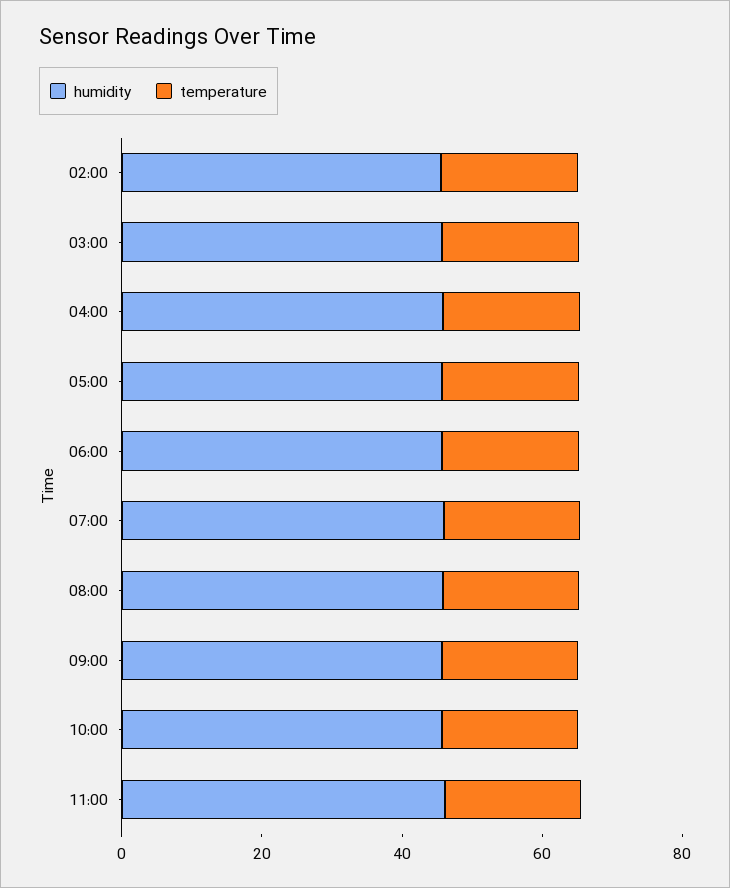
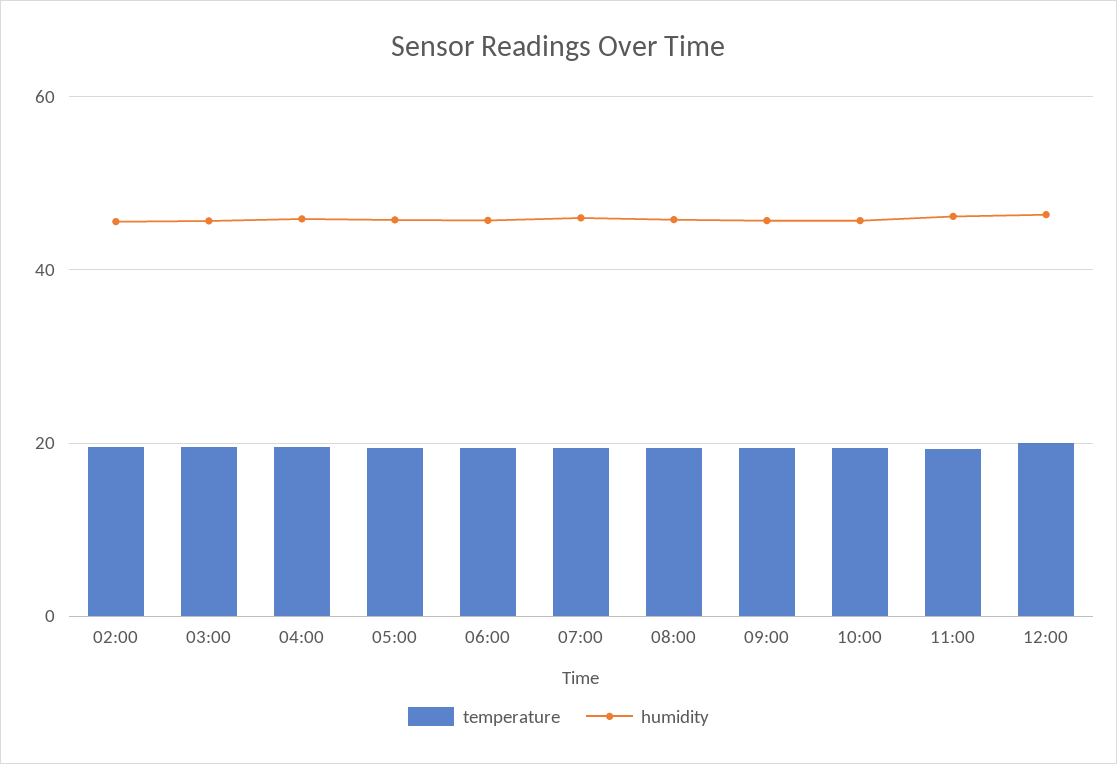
temperature, 12:00: none -> 20
humidity, 12:00: none -> 46

